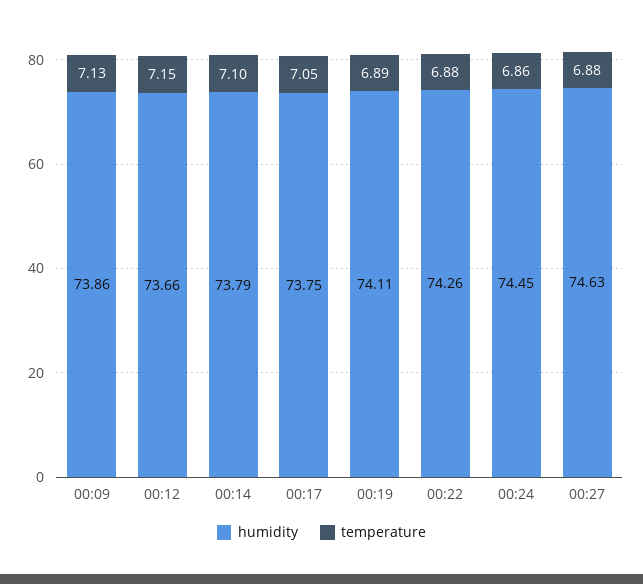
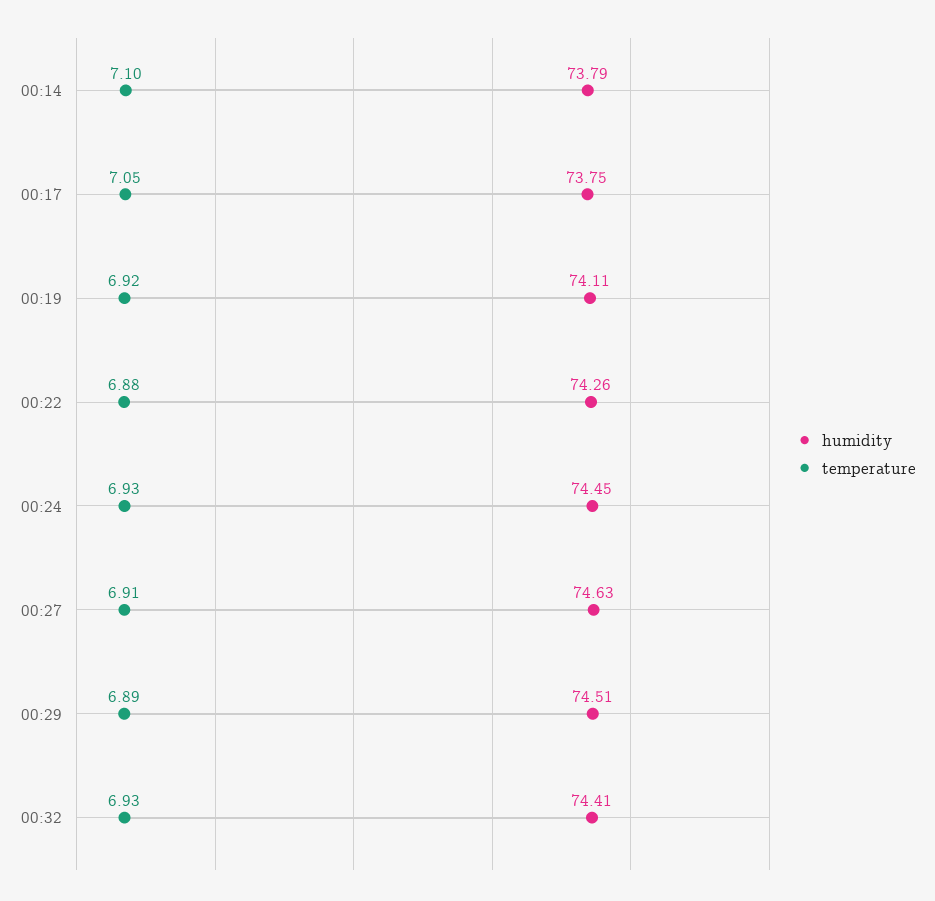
humidity, 00:09: 73.86 -> none
temperature, 00:09: 7.13 -> none
humidity, 00:12: 73.66 -> none
temperature, 00:12: 7.15 -> none
temperature, 00:19: 6.89 -> 6.92
temperature, 00:24: 6.86 -> 6.93
temperature, 00:27: 6.88 -> 6.91
humidity, 00:29: none -> 74.51
temperature, 00:29: none -> 6.89
humidity, 00:32: none -> 74.41
temperature, 00:32: none -> 6.93

